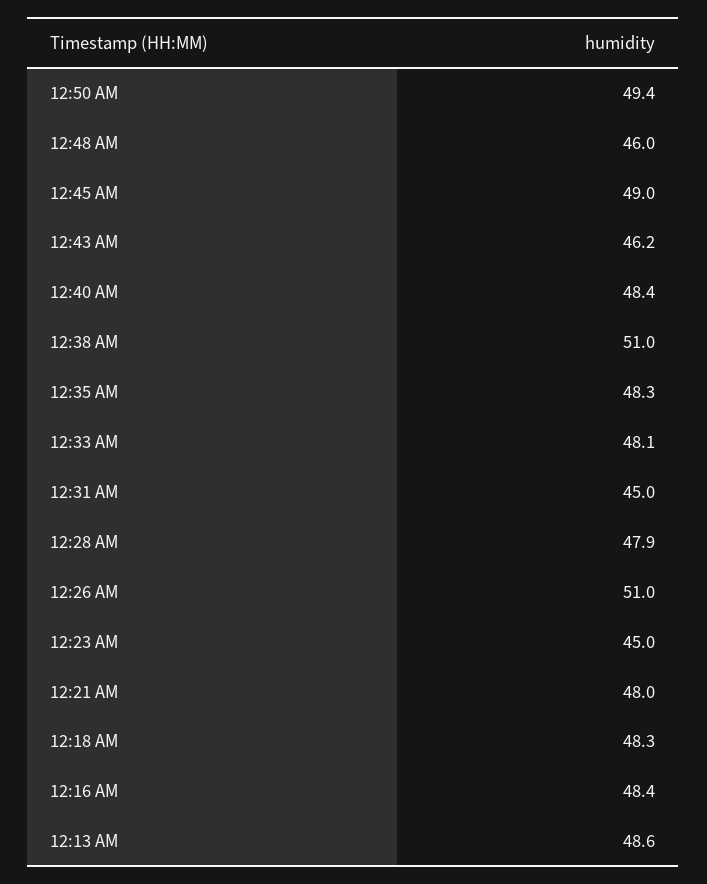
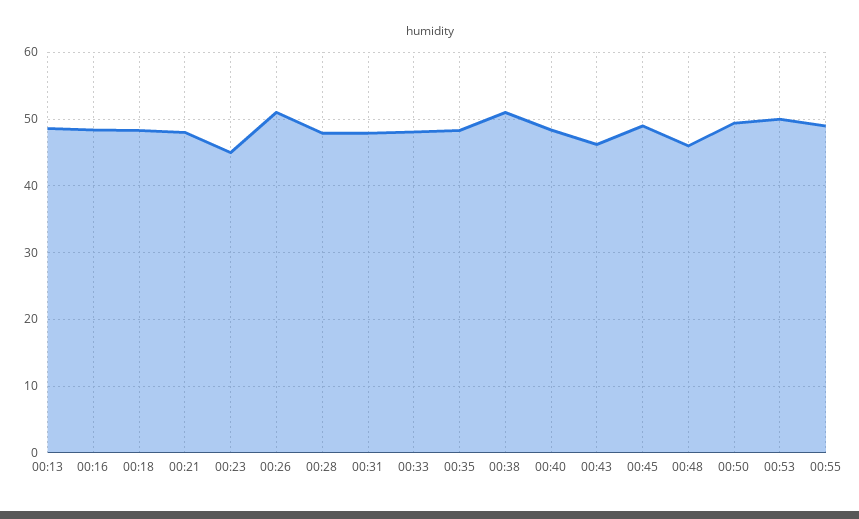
12:31 AM: 45 -> 48
00:53: none -> 50
00:55: none -> 49

